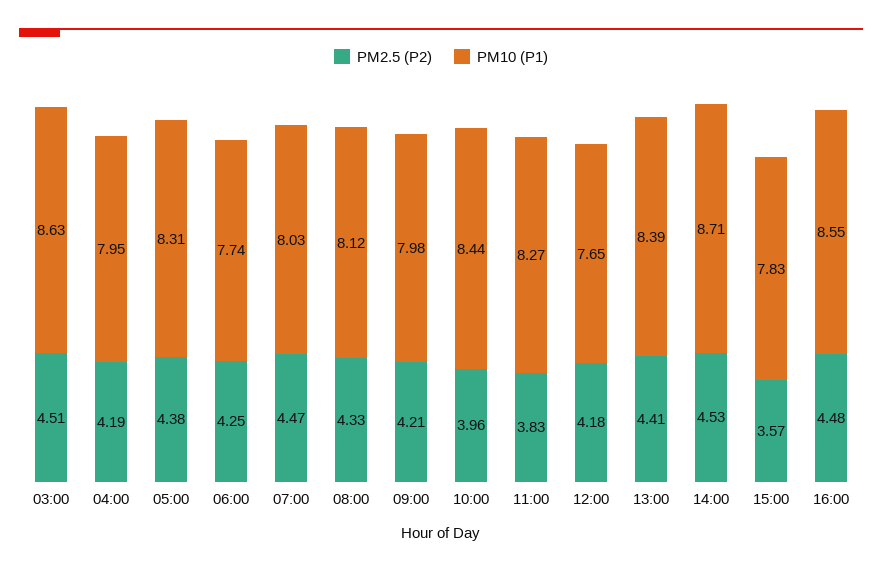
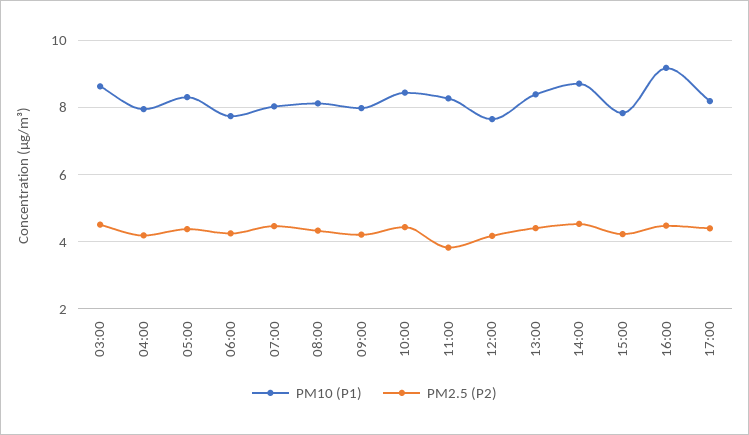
PM2.5 (P2), 10:00: 3.96 -> 4.4
PM2.5 (P2), 15:00: 3.57 -> 4.2
PM10 (P1), 16:00: 8.55 -> 9.2
PM10 (P1), 17:00: none -> 8.2
PM2.5 (P2), 17:00: none -> 4.4

